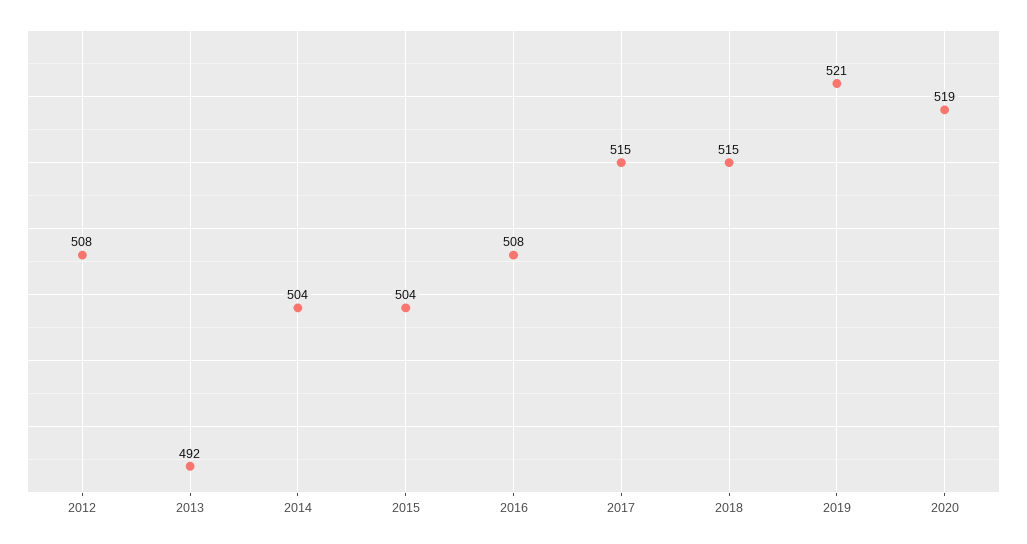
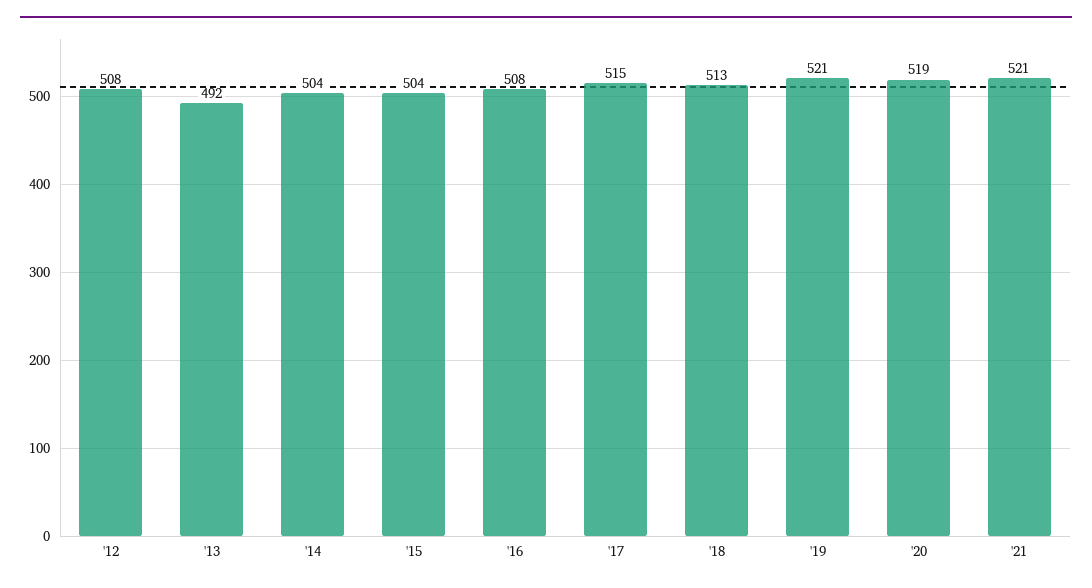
2018: 515 -> 513
'21: none -> 521

